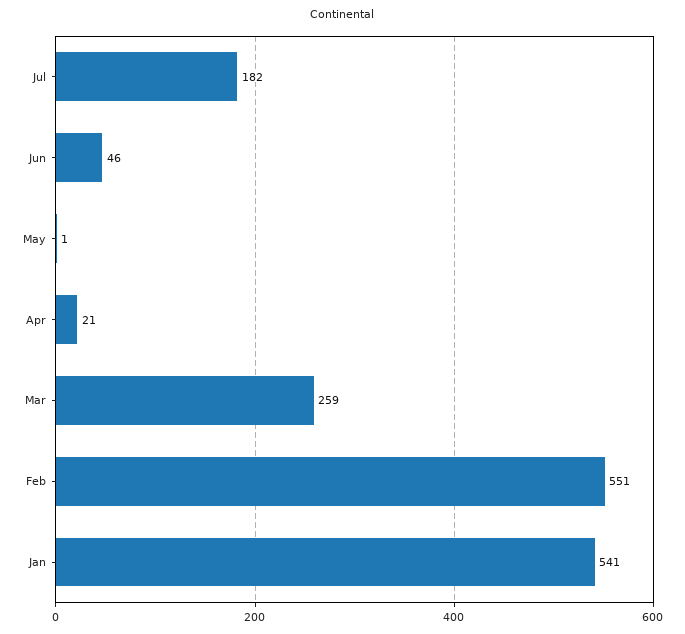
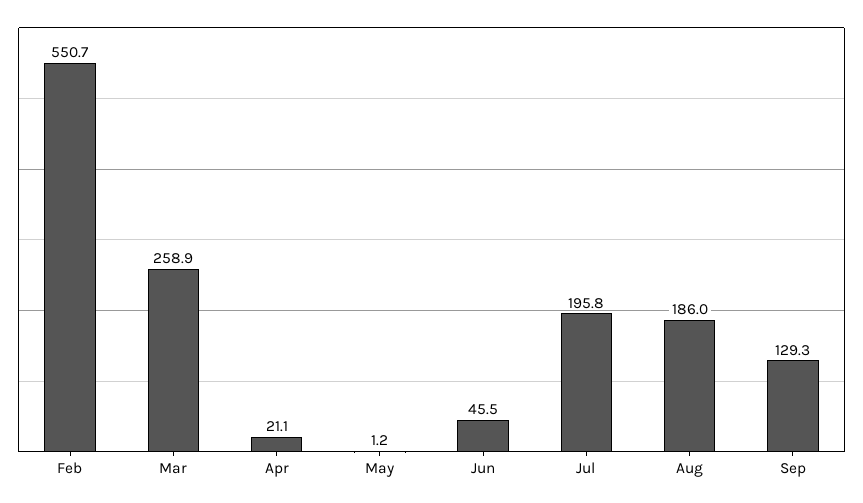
Jul: 182 -> 195.8
Jan: 541 -> none
Aug: none -> 186
Sep: none -> 129.3

